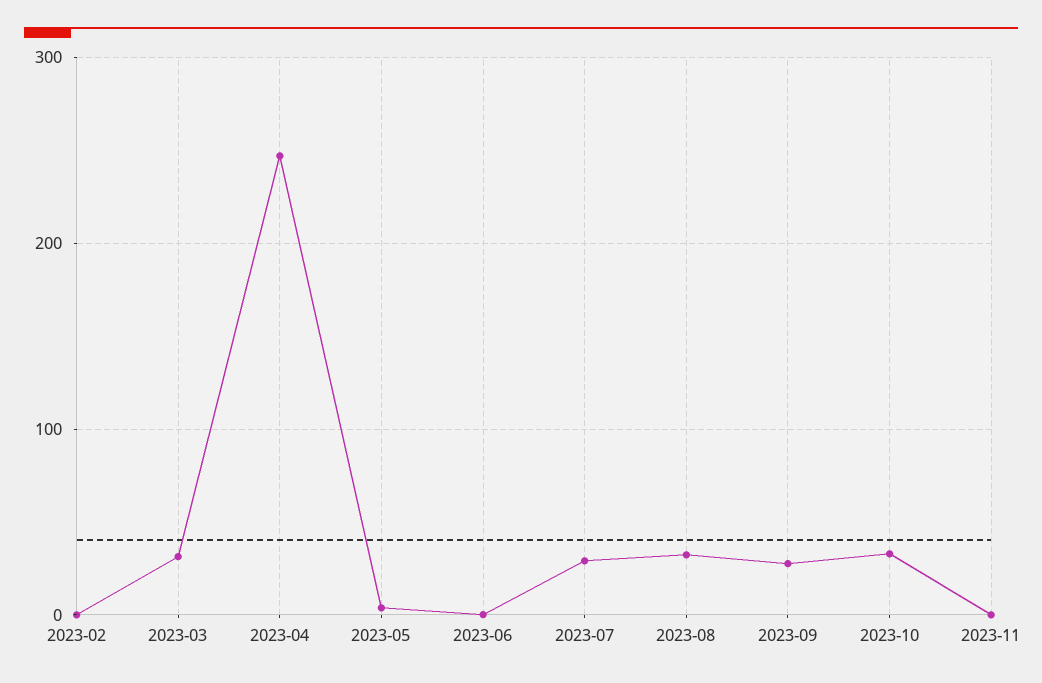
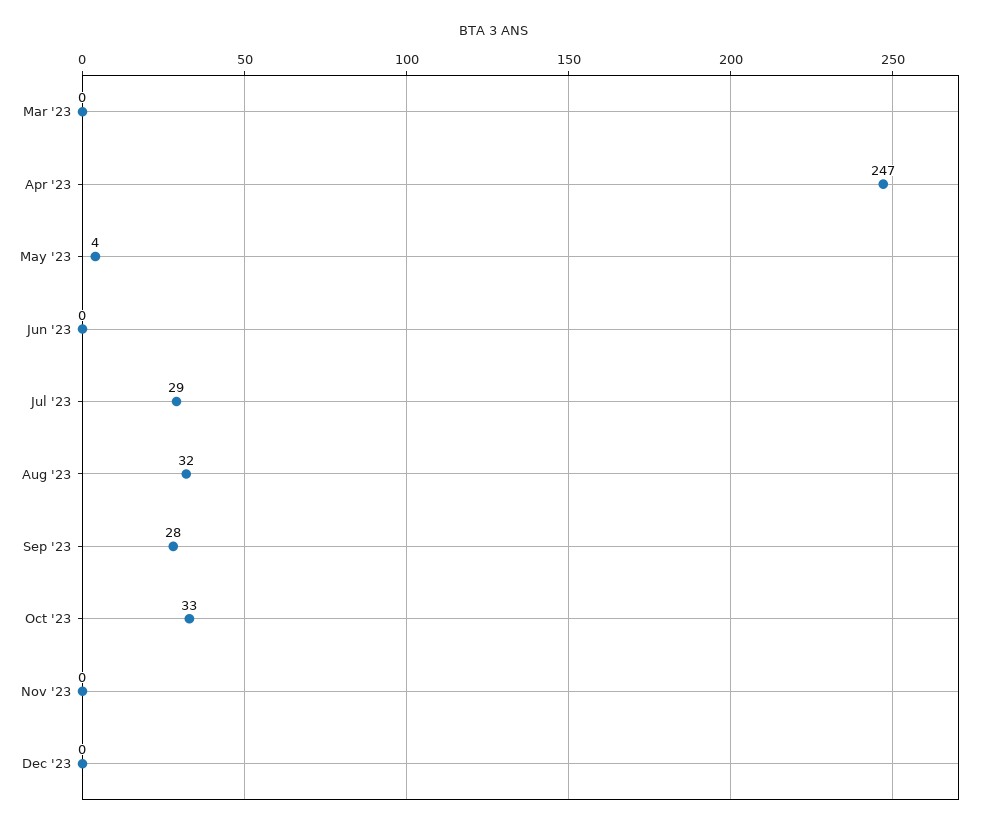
2023-02: 0 -> none
2023-03: 30 -> 0
Dec '23: none -> 0

